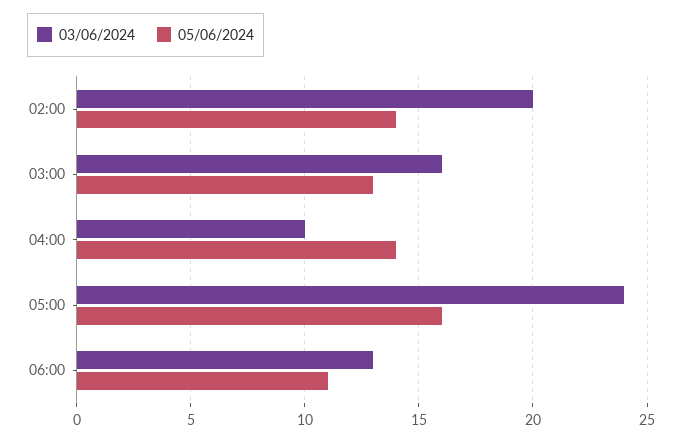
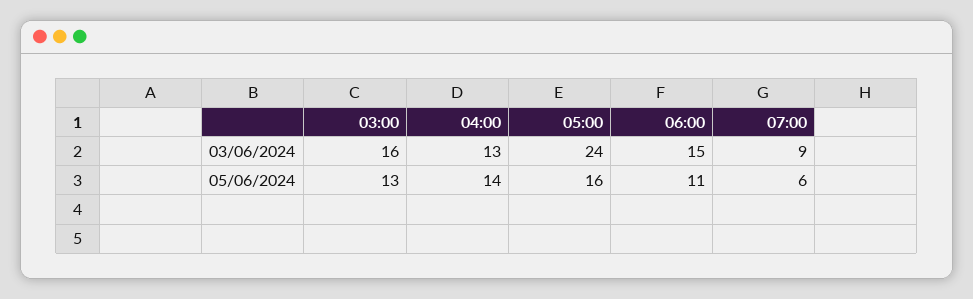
03/06/2024, 02:00: 20 -> none
05/06/2024, 02:00: 14 -> none
03/06/2024, 04:00: 10 -> 13
03/06/2024, 06:00: 13 -> 15
03/06/2024, 07:00: none -> 9
05/06/2024, 07:00: none -> 6

